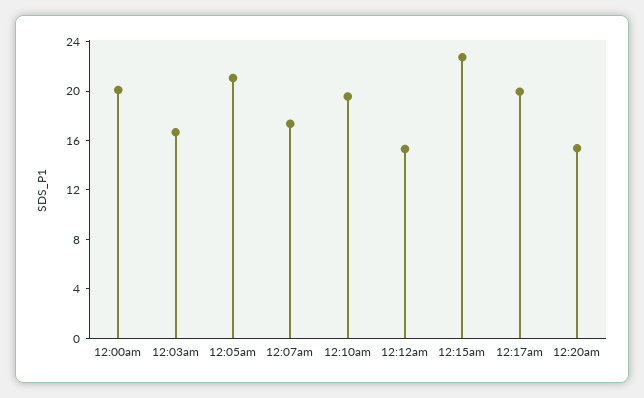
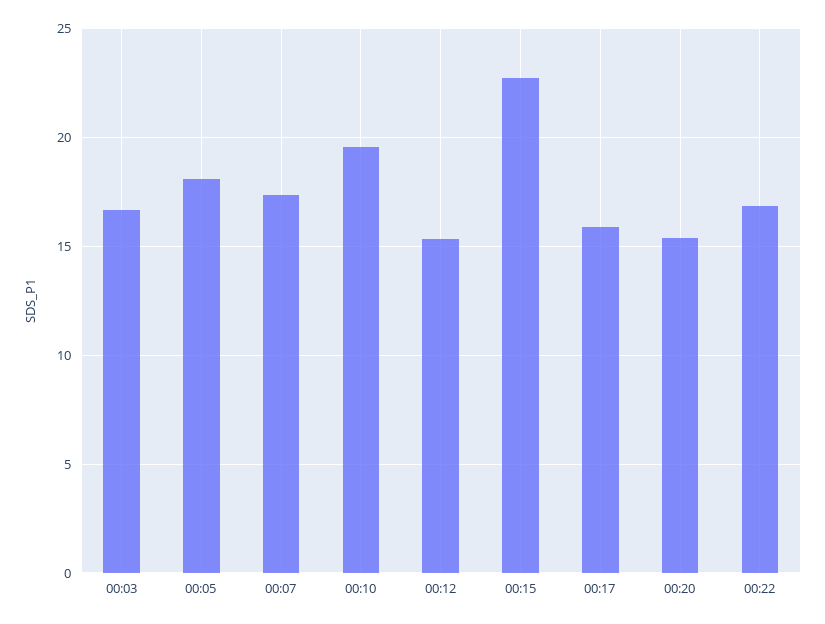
12:00am: 20 -> none
12:05am: 21 -> 18
12:17am: 20 -> 16
00:22: none -> 17

